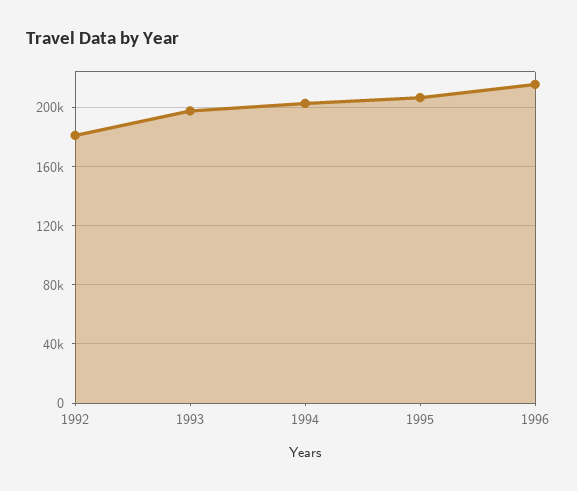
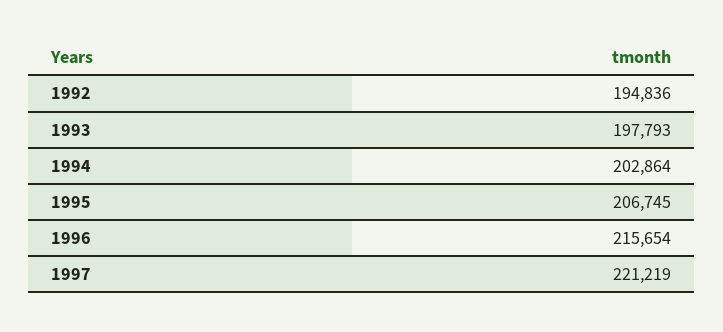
1992: 180000 -> 194836
1997: none -> 221219

